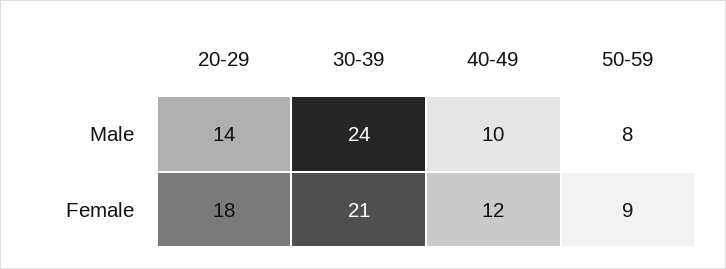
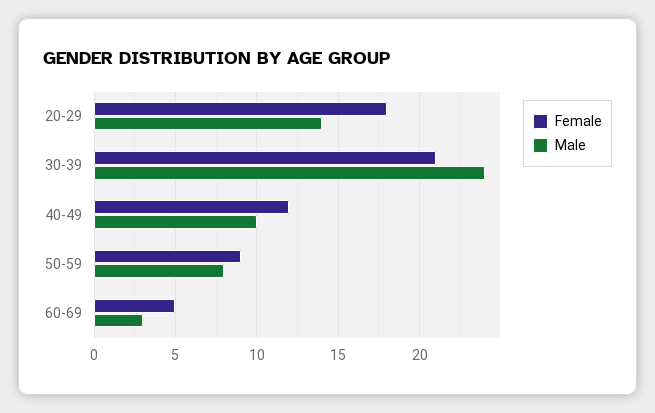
Female, 60-69: none -> 5
Male, 60-69: none -> 3

